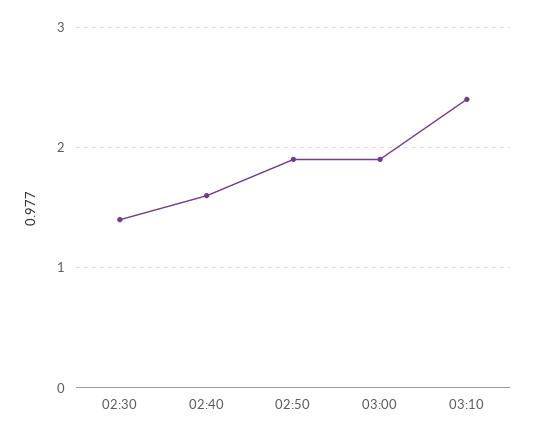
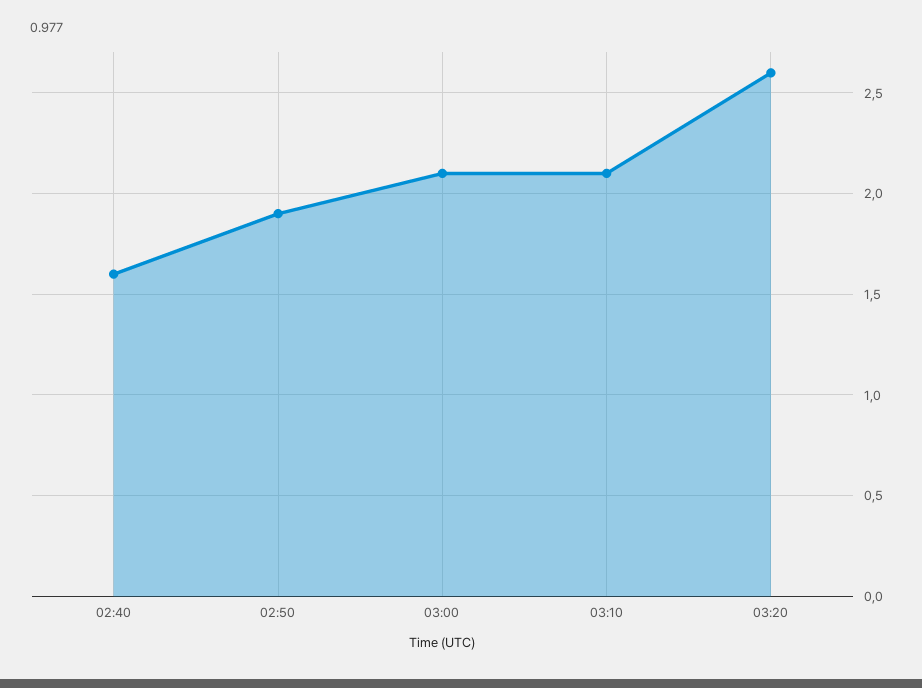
02:30: 1.4 -> none
03:00: 1.9 -> 2.1
03:10: 2.4 -> 2.1
03:20: none -> 2.6

